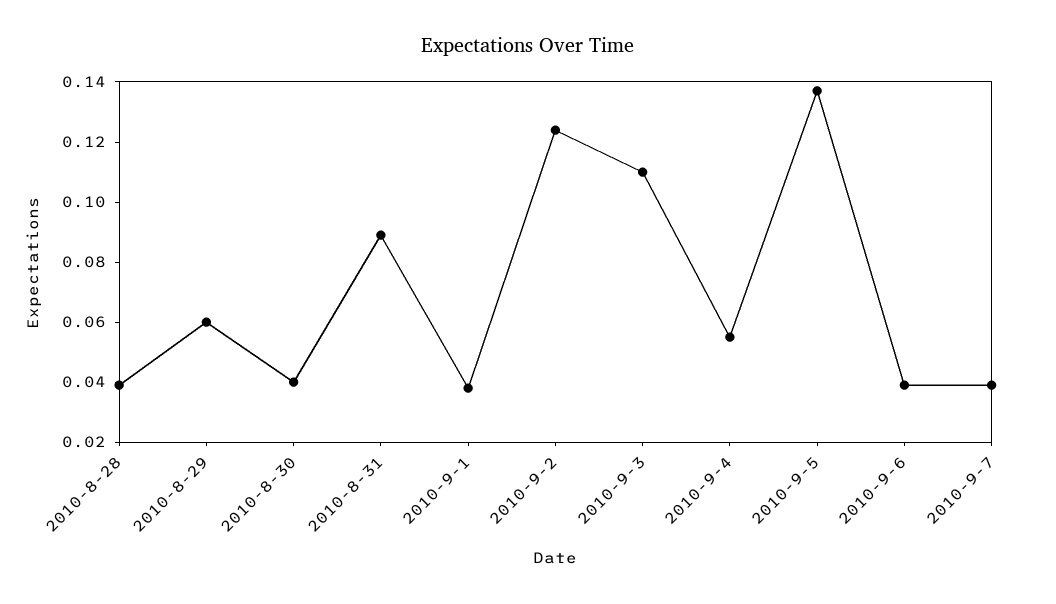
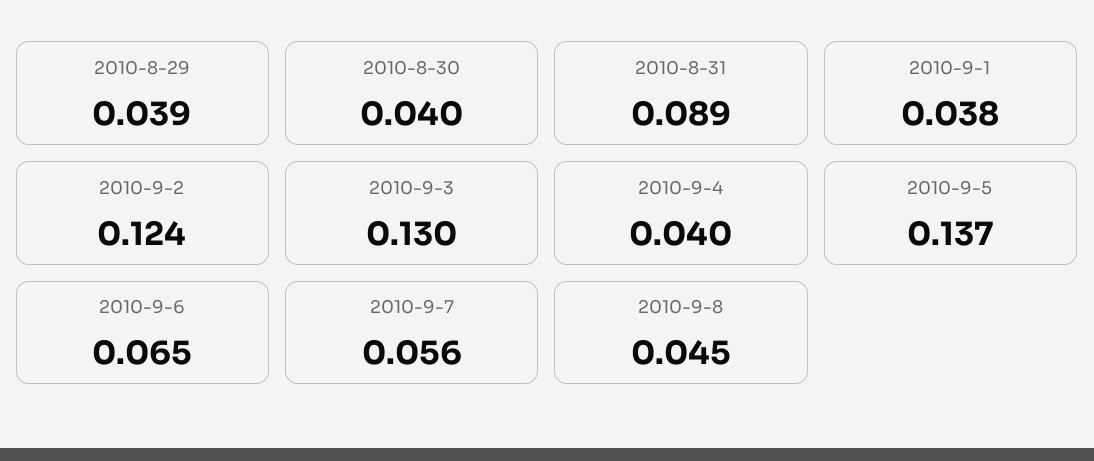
2010-8-28: 0.04 -> none
2010-8-29: 0.06 -> 0.039
2010-9-3: 0.11 -> 0.13
2010-9-4: 0.055 -> 0.04
2010-9-6: 0.04 -> 0.065
2010-9-7: 0.04 -> 0.056
2010-9-8: none -> 0.045

